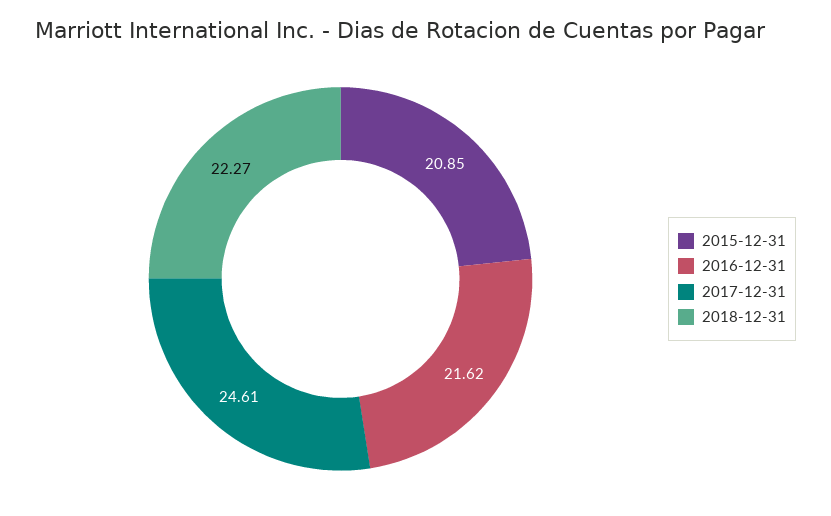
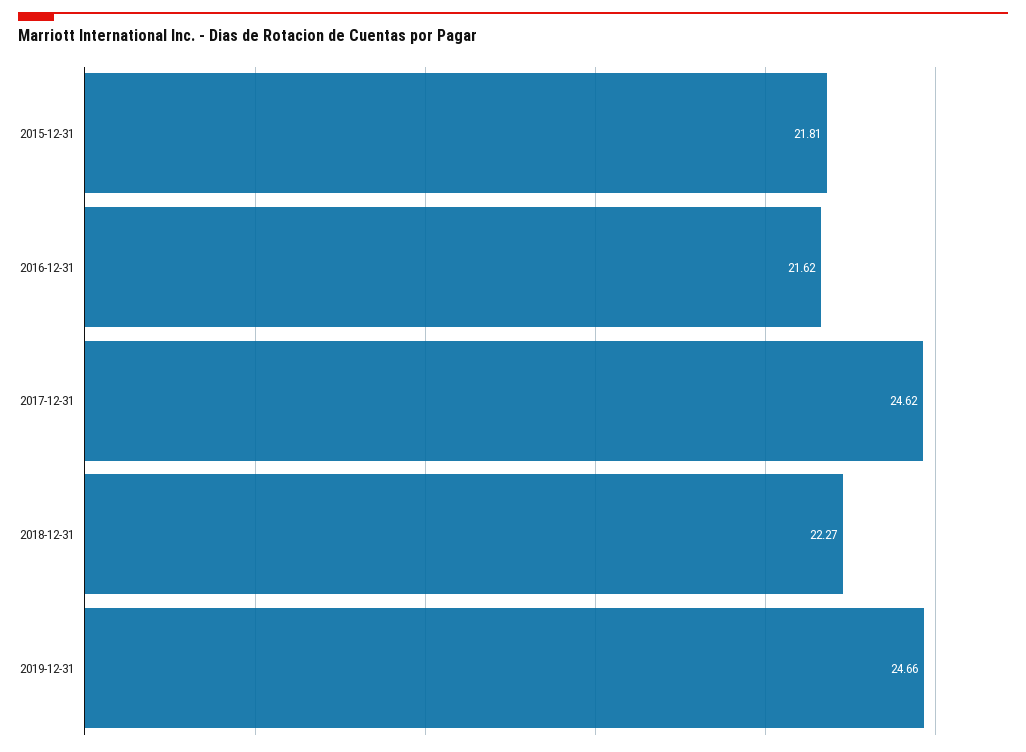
2015-12-31: 20.85 -> 21.81
2017-12-31: 24.61 -> 24.62
2019-12-31: none -> 24.66

